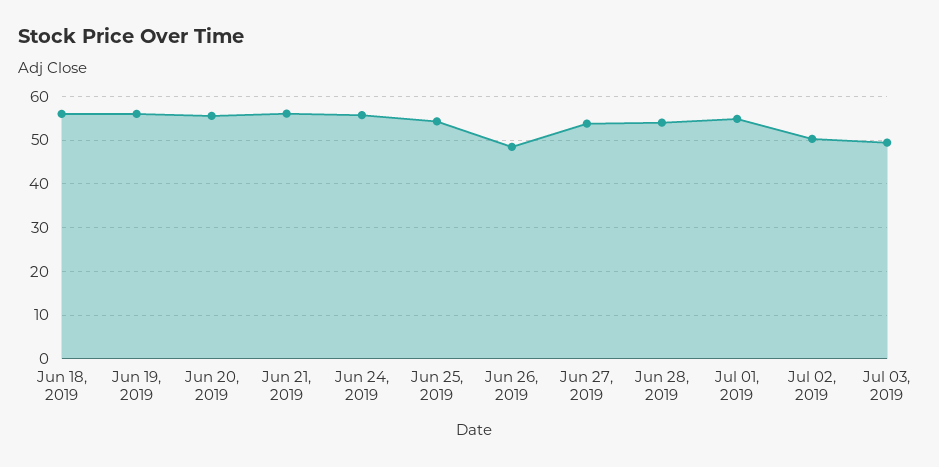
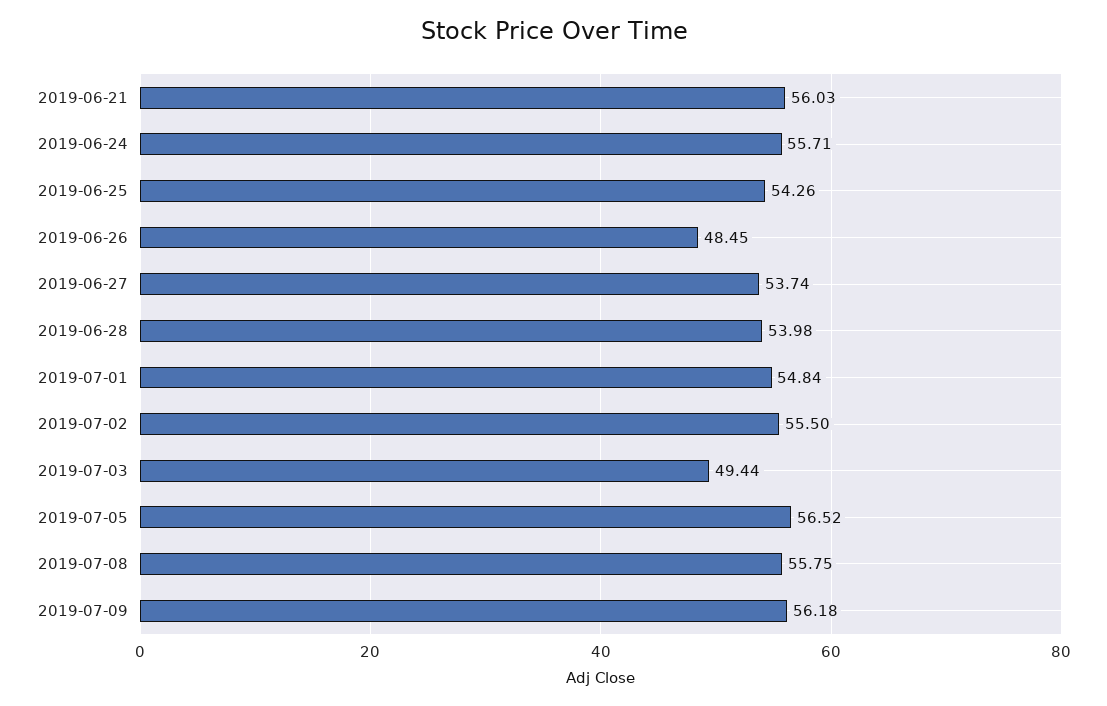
Jun 18, 2019: 56 -> none
Jun 19, 2019: 56 -> none
Jun 20, 2019: 56 -> none
Jul 02, 2019: 50 -> 55.5
2019-07-05: none -> 56.52
2019-07-08: none -> 55.75
2019-07-09: none -> 56.18

